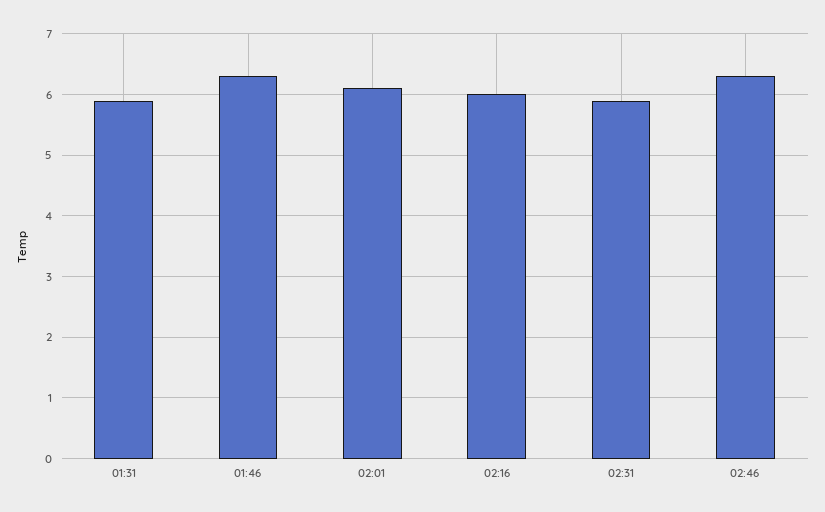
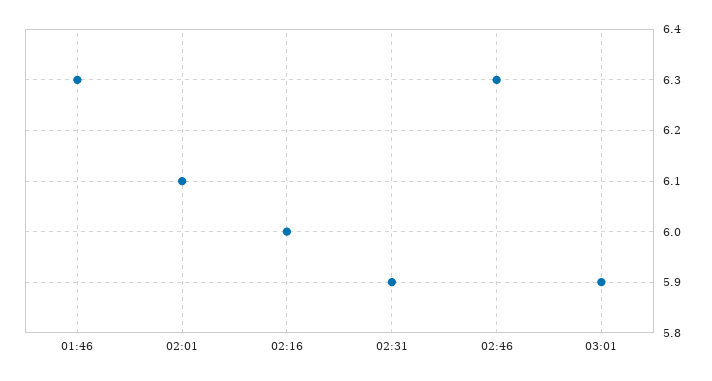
01:31: 5.9 -> none
03:01: none -> 5.9

